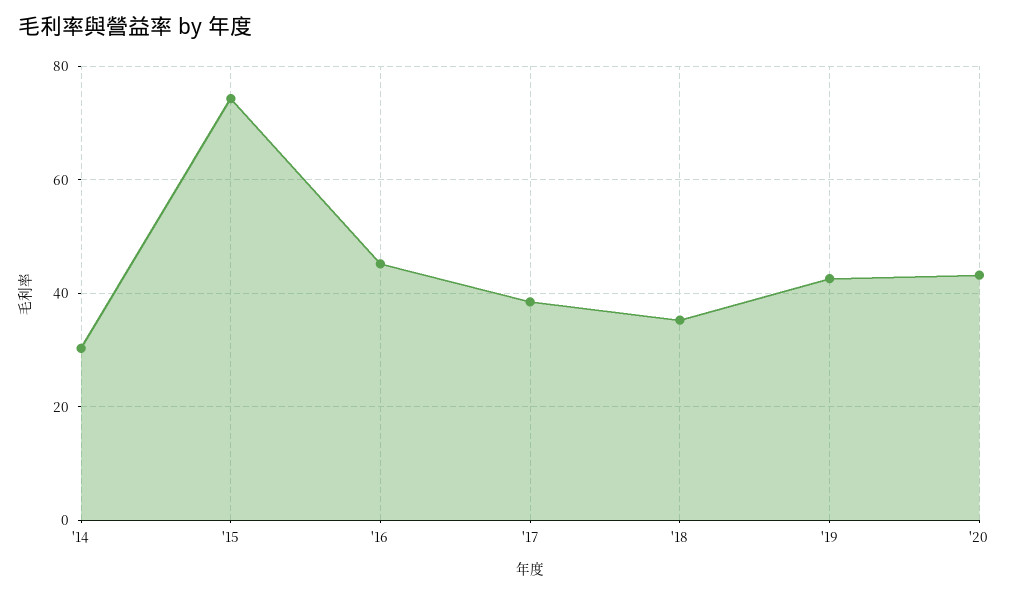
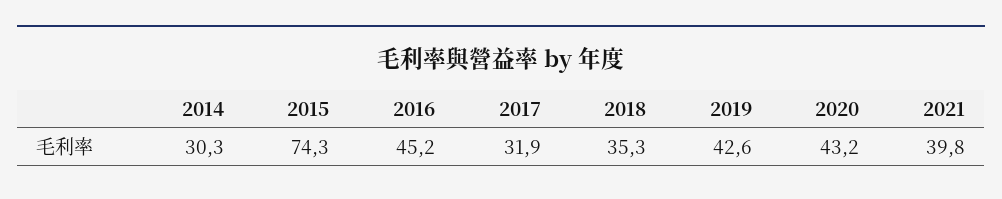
'17: 38 -> 31.9
2021: none -> 39.8

